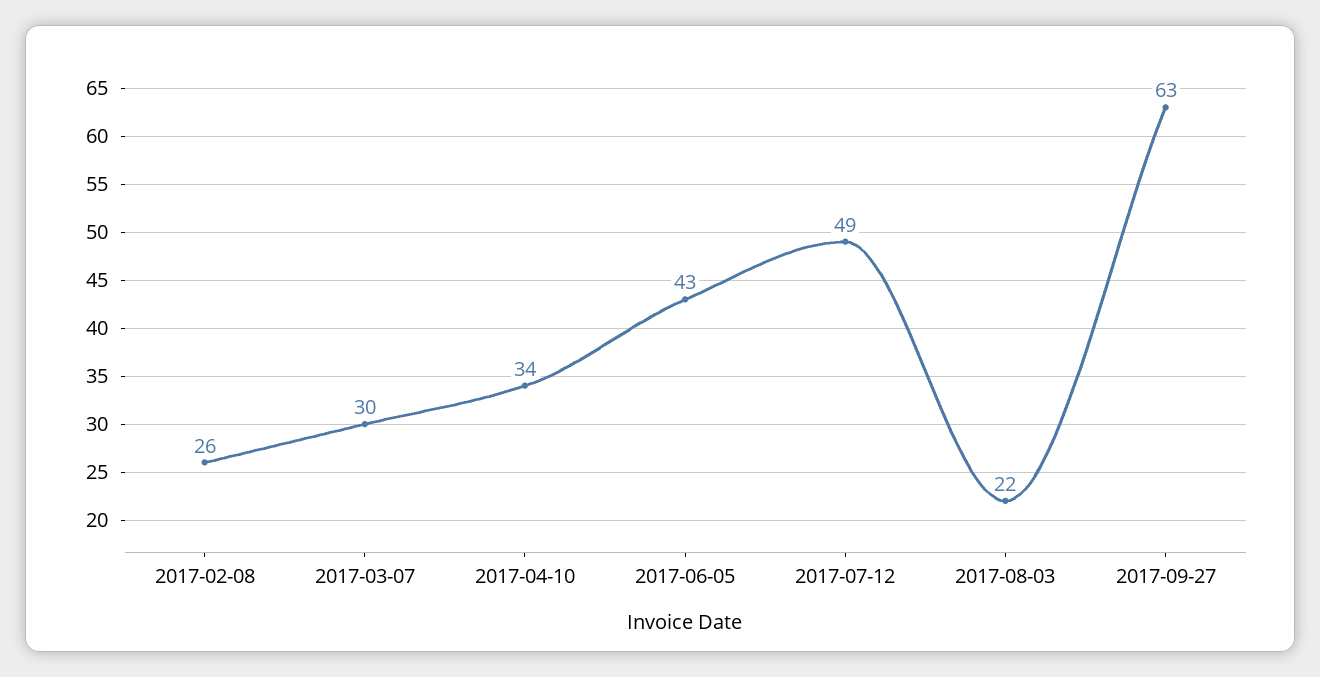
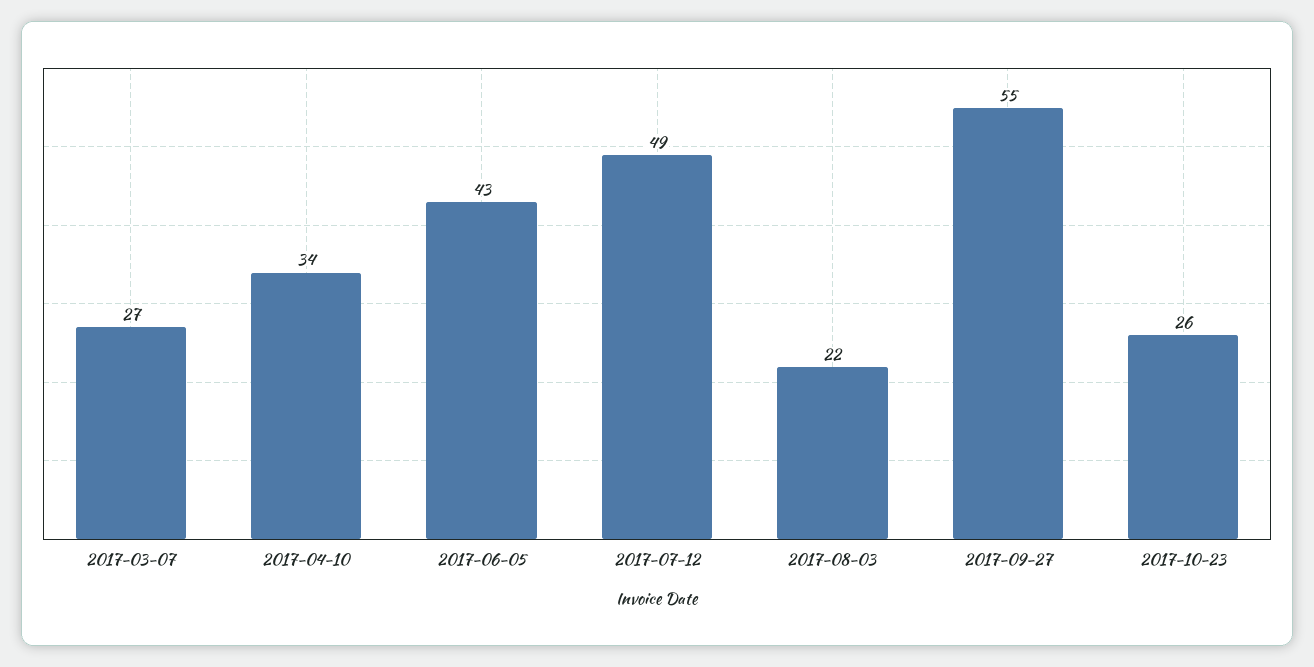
2017-02-08: 26 -> none
2017-03-07: 30 -> 27
2017-09-27: 63 -> 55
2017-10-23: none -> 26

